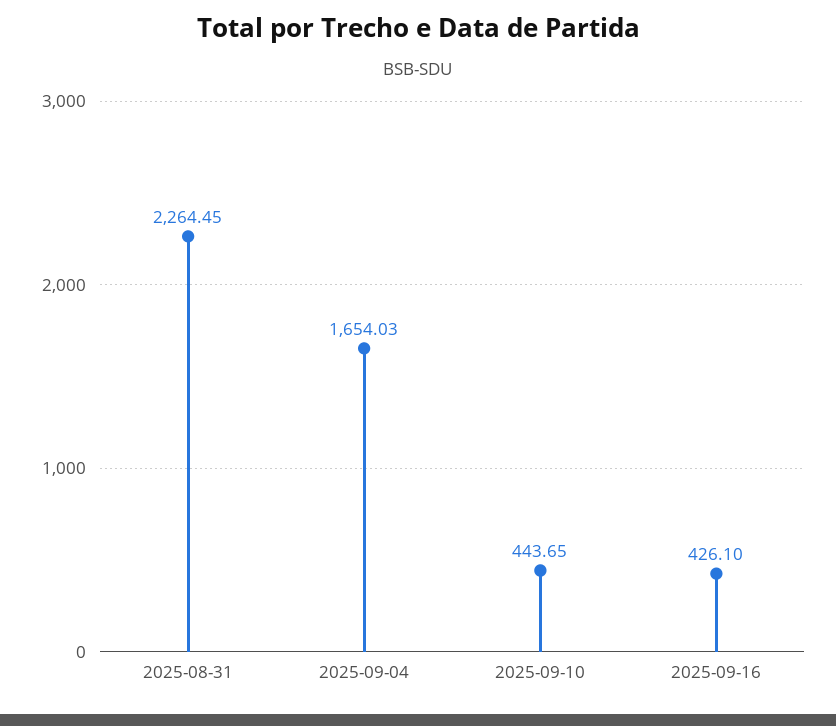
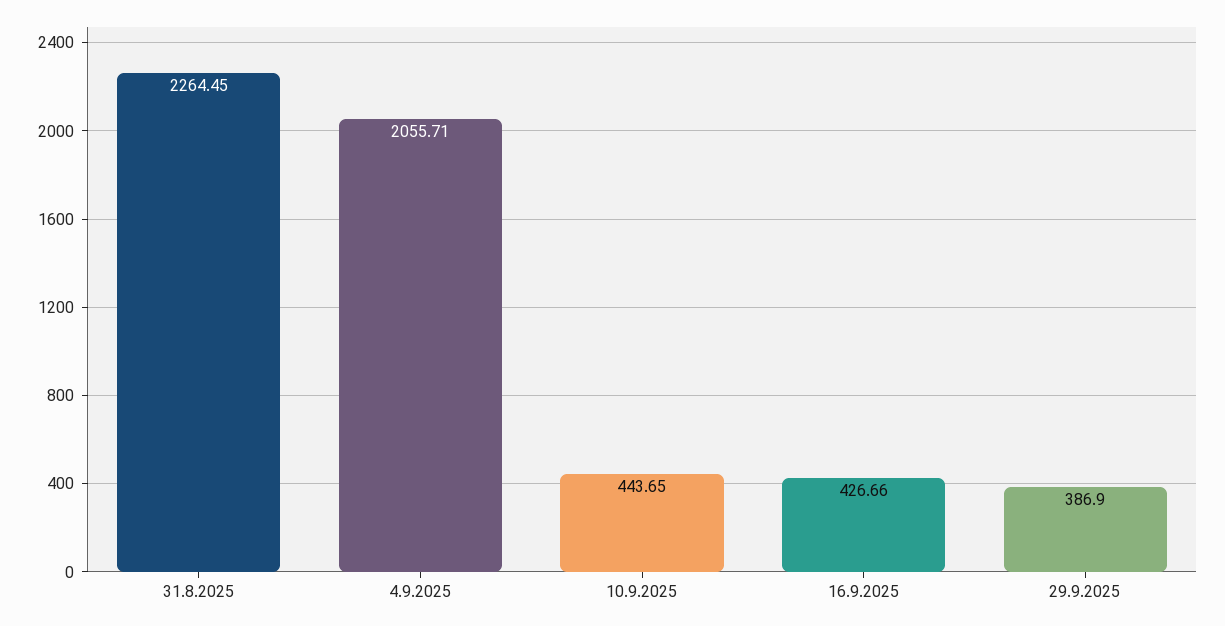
2025-09-04: 1654.03 -> 2055.71
2025-09-16: 426.1 -> 426.66
29.9.2025: none -> 386.9

